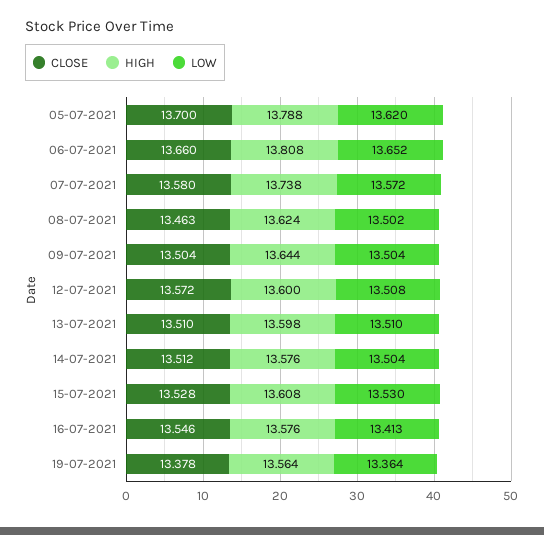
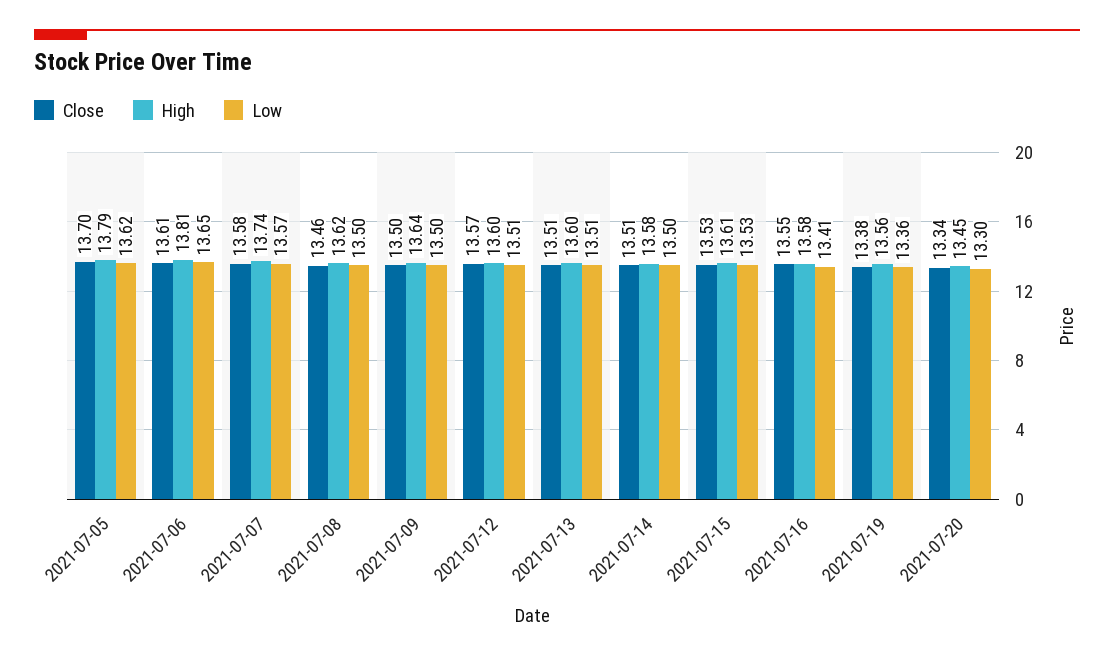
CLOSE, 06-07-2021: 13.66 -> 13.61
CLOSE, 2021-07-20: none -> 13.34
HIGH, 2021-07-20: none -> 13.45
LOW, 2021-07-20: none -> 13.3

